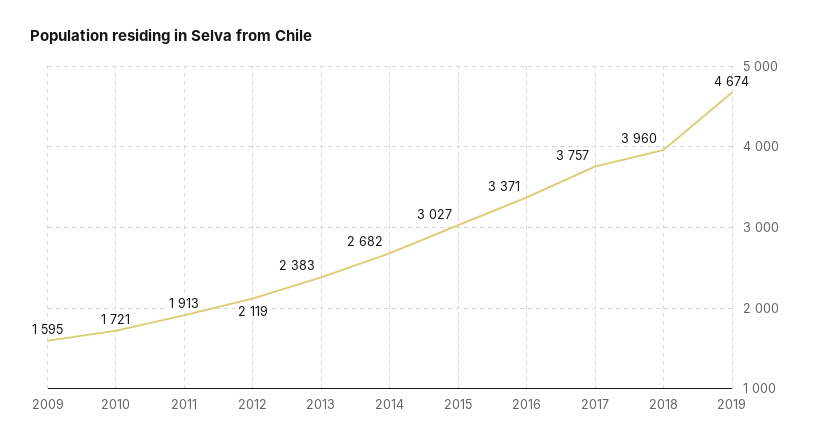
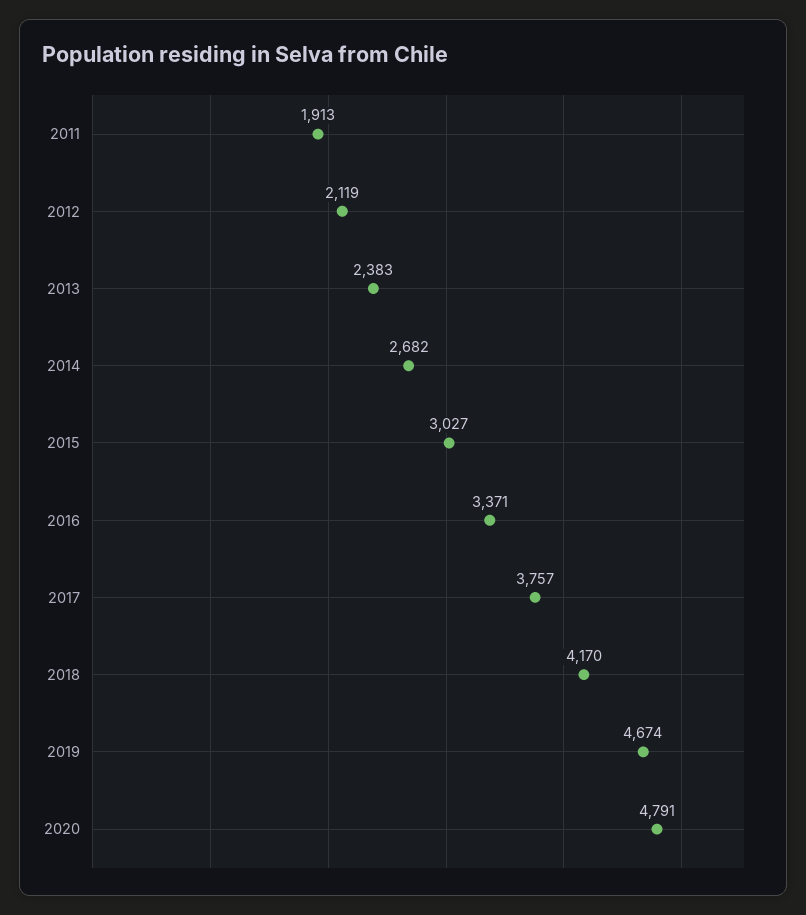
2009: 1595 -> none
2010: 1721 -> none
2018: 3960 -> 4170
2020: none -> 4791

